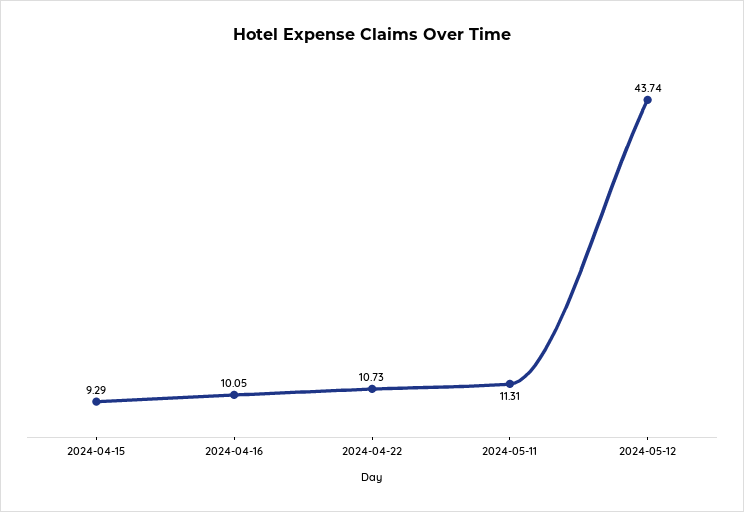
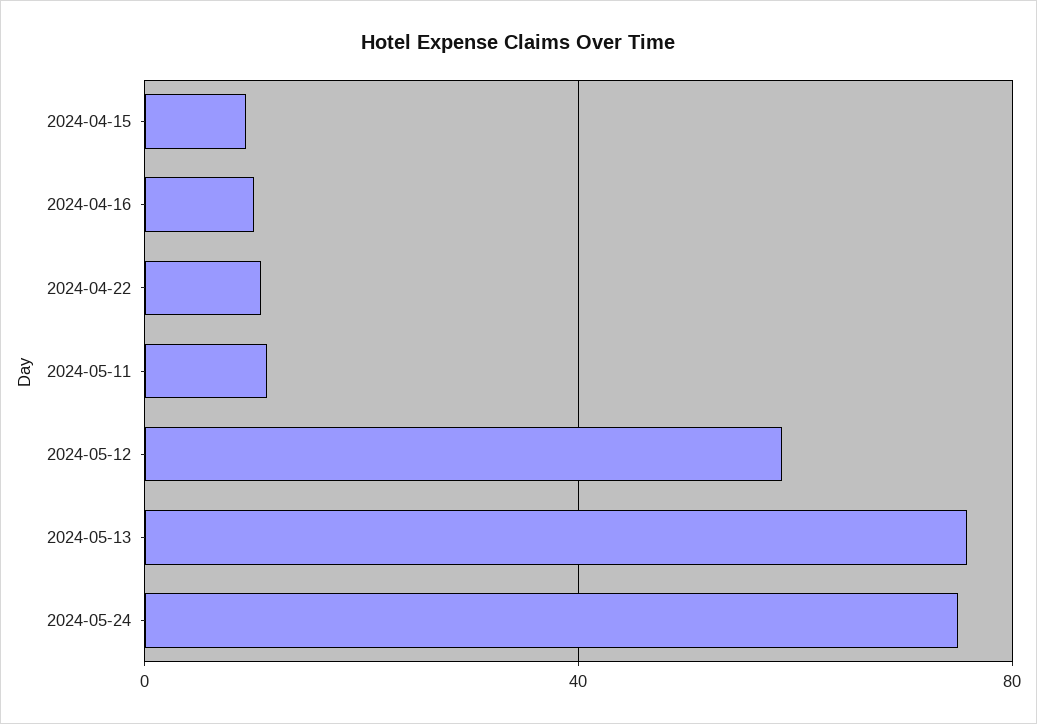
2024-05-12: 43.74 -> 60
2024-05-13: none -> 75
2024-05-24: none -> 75

